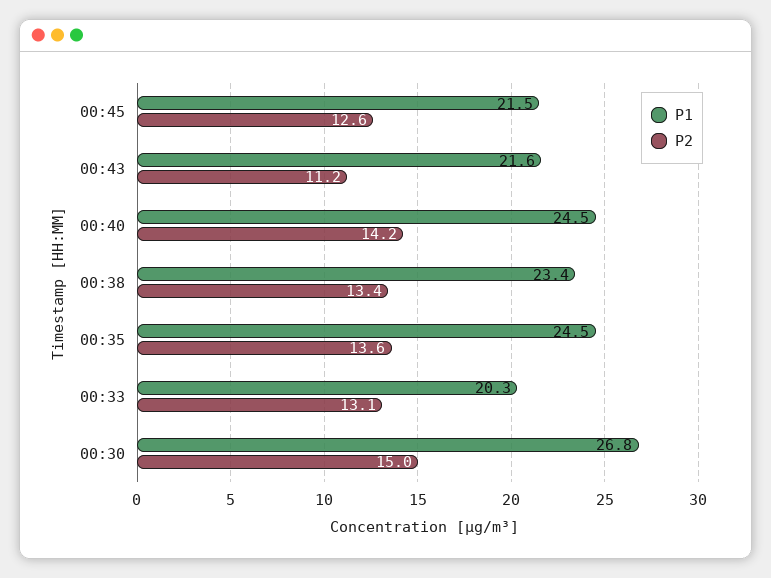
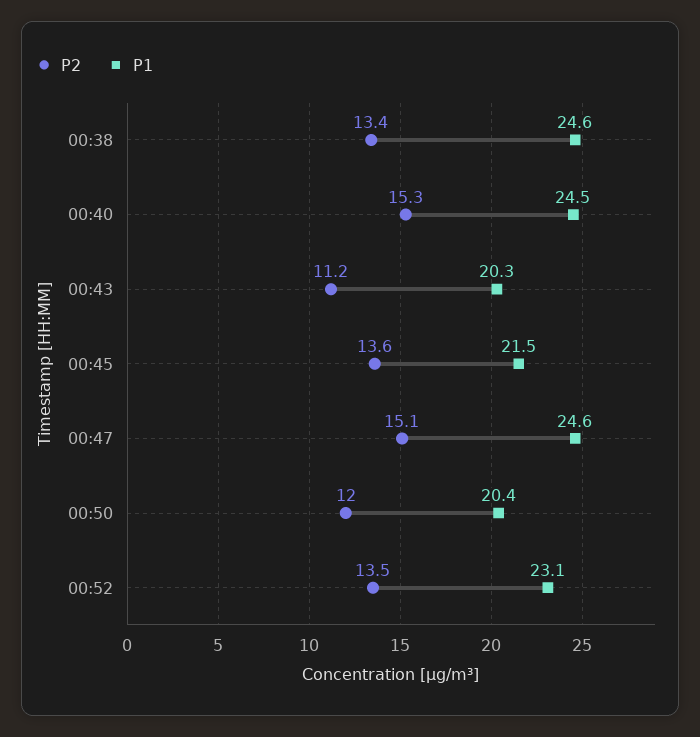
P2, 00:45: 12.6 -> 13.6
P1, 00:43: 21.6 -> 20.3
P2, 00:40: 14.2 -> 15.3
P1, 00:38: 23.4 -> 24.6
P1, 00:35: 24.5 -> none
P2, 00:35: 13.6 -> none
P1, 00:33: 20.3 -> none
P2, 00:33: 13.1 -> none
P1, 00:30: 26.8 -> none
P2, 00:30: 15 -> none
P2, 00:47: none -> 15.1
P1, 00:47: none -> 24.6
P2, 00:50: none -> 12
P1, 00:50: none -> 20.4
P2, 00:52: none -> 13.5
P1, 00:52: none -> 23.1

